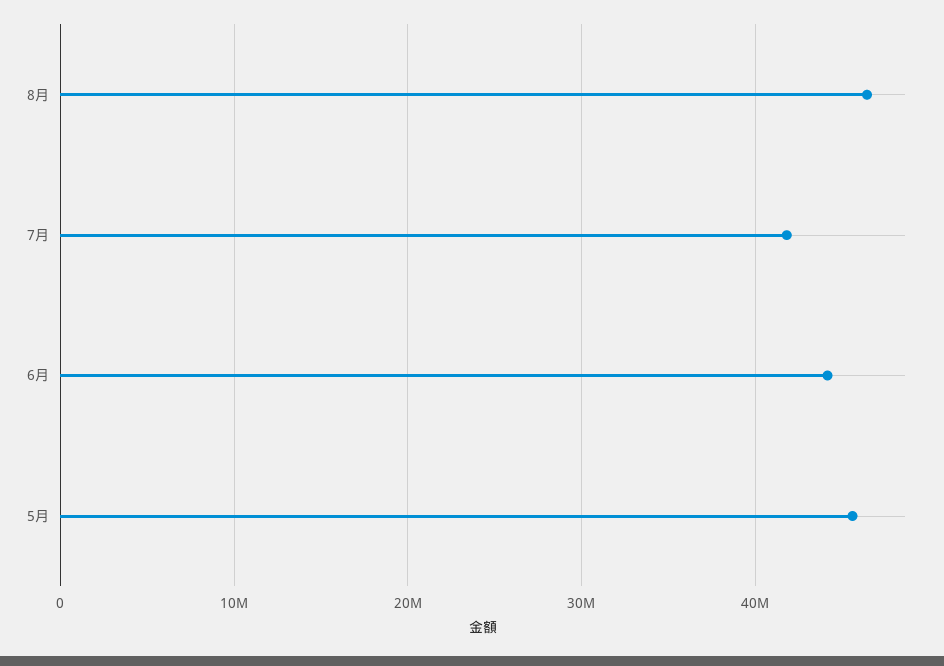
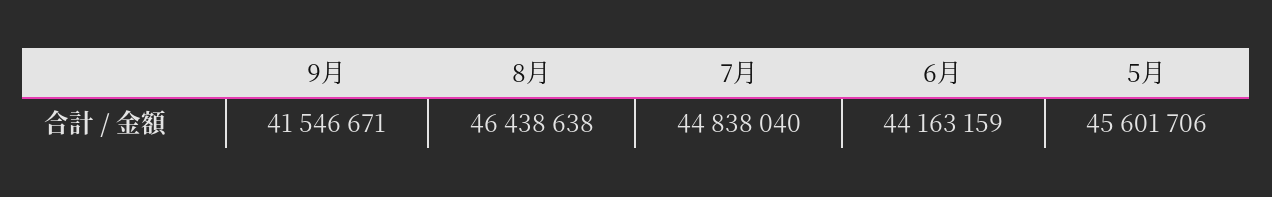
7月: 42000000 -> 44838040
9月: none -> 41546671

